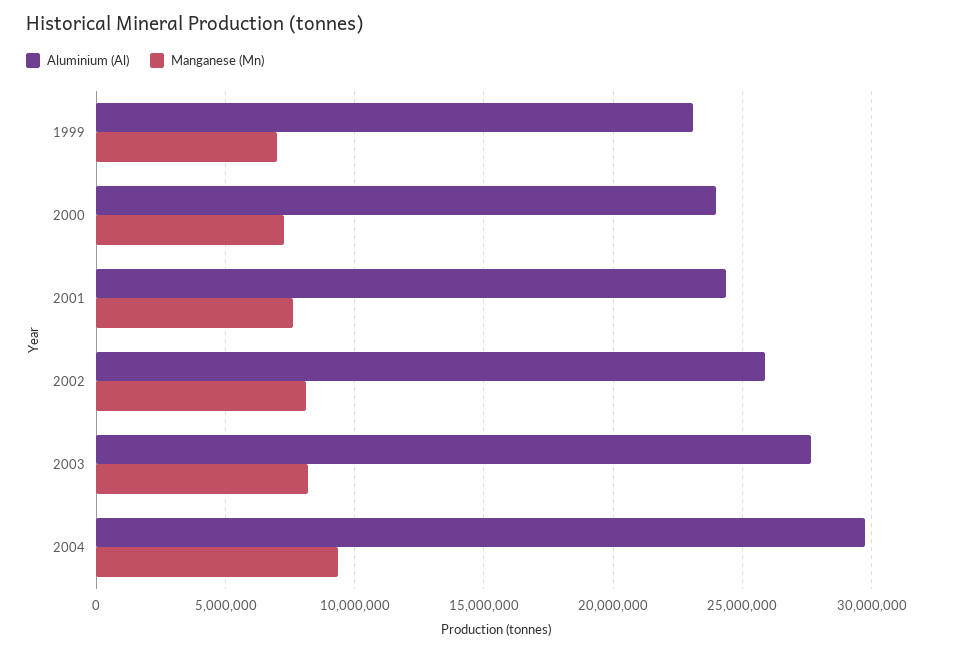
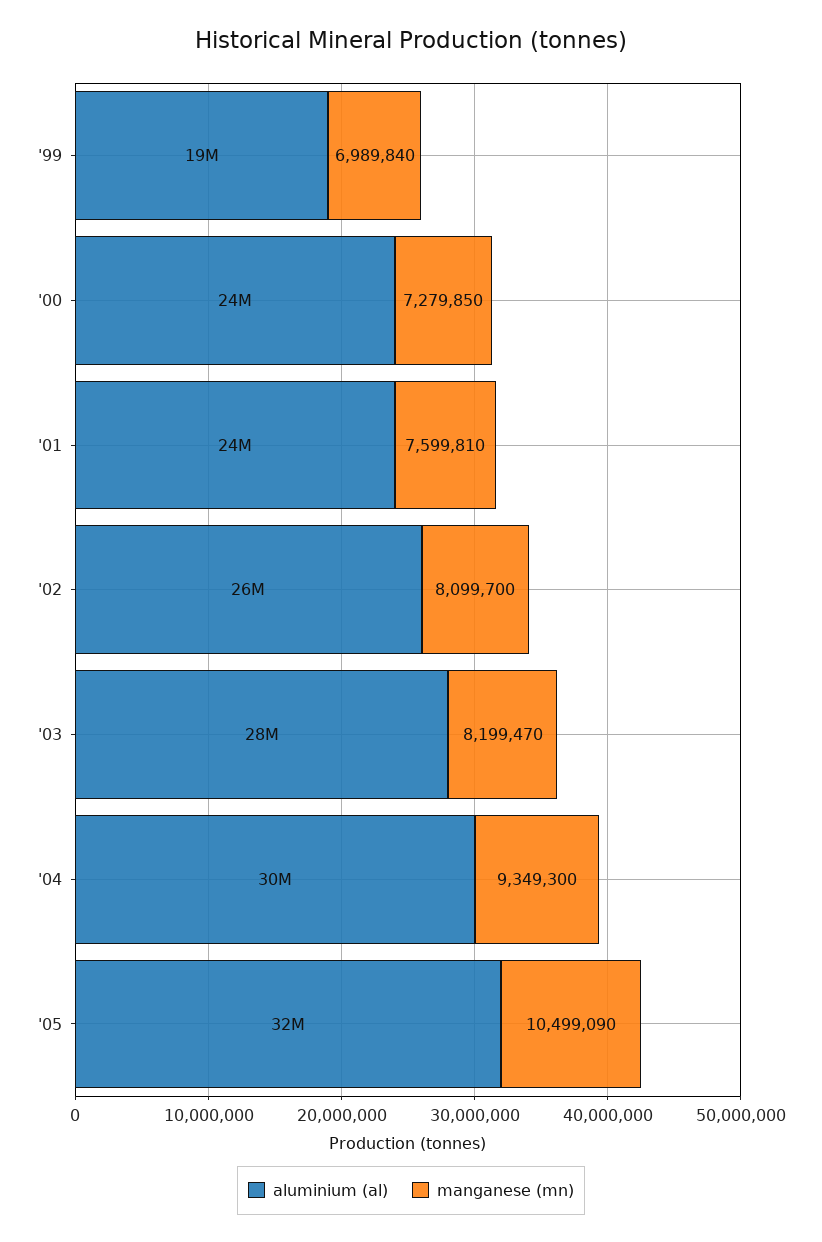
Aluminium (Al), 1999: 23000000 -> 19000000
Aluminium (Al), '05: none -> 32000000
Manganese (Mn), '05: none -> 10499090

